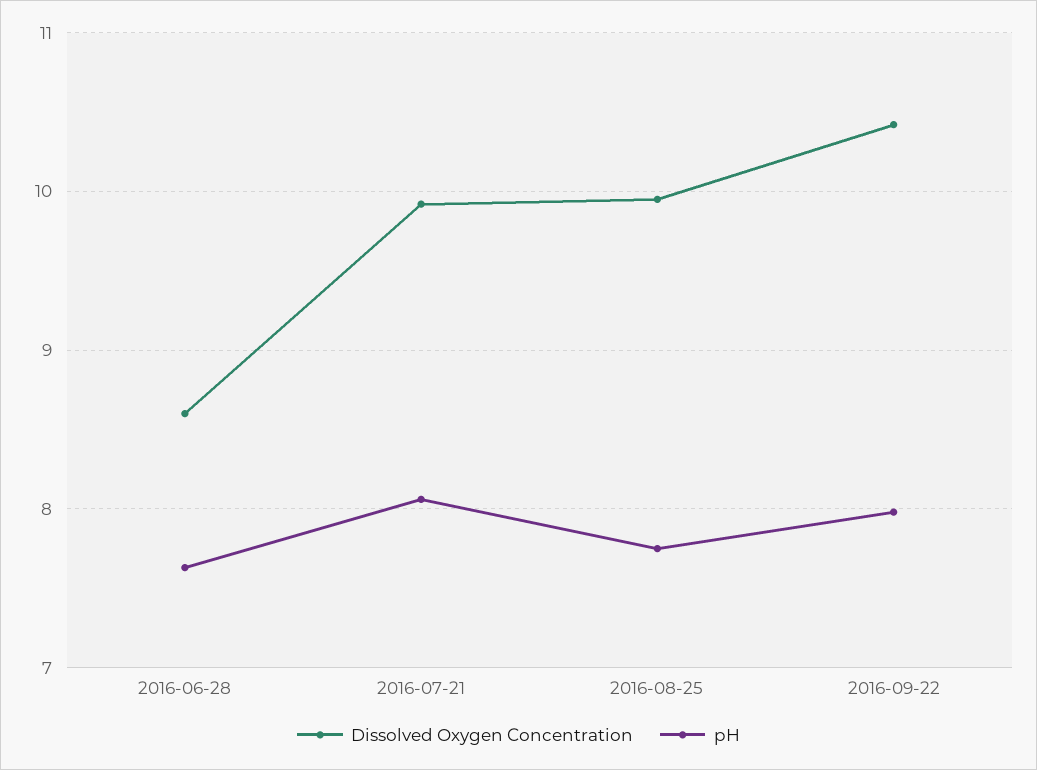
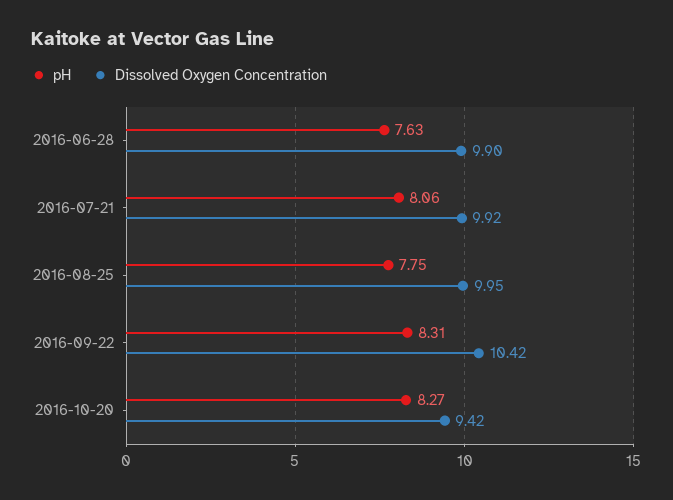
Dissolved Oxygen Concentration, 2016-06-28: 8.6 -> 9.9
pH, 2016-09-22: 8 -> 8.31
pH, 2016-10-20: none -> 8.27
Dissolved Oxygen Concentration, 2016-10-20: none -> 9.42

